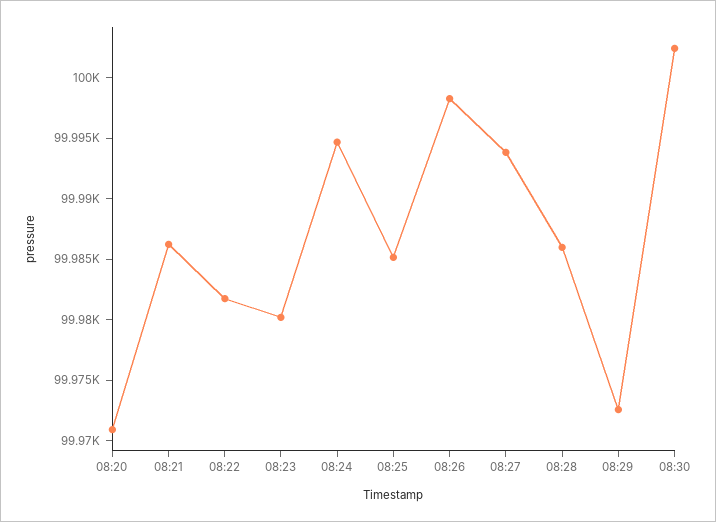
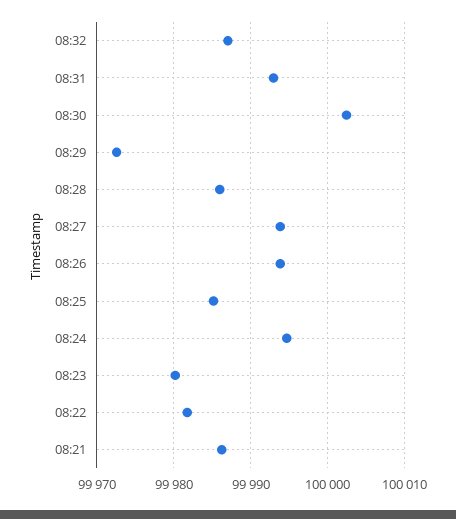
08:20: 99971 -> none
08:26: 99998 -> 99994
08:32: none -> 99987
08:31: none -> 99993

